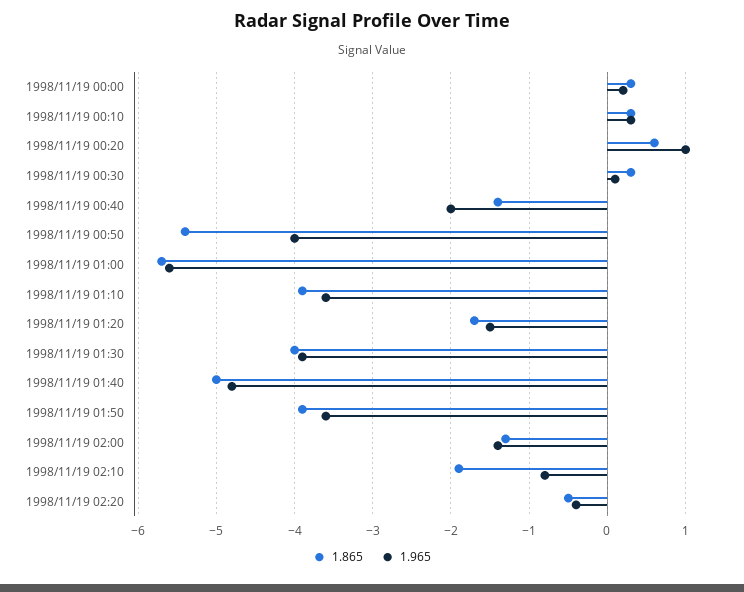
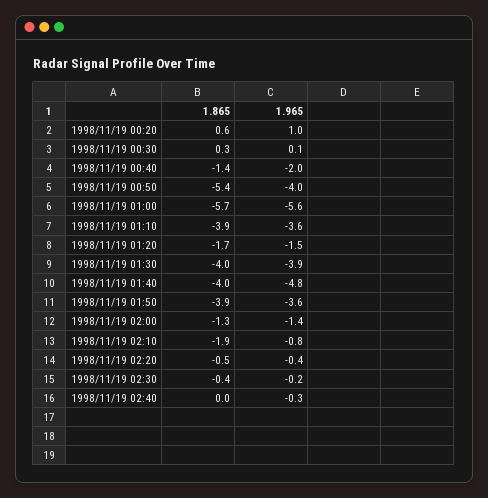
1.865, 1998/11/19 00:00: 0.3 -> none
1.965, 1998/11/19 00:00: 0.2 -> none
1.865, 1998/11/19 00:10: 0.3 -> none
1.965, 1998/11/19 00:10: 0.3 -> none
1.865, 1998/11/19 01:40: -5 -> -4
1.865, 1998/11/19 02:30: none -> -0.4
1.965, 1998/11/19 02:30: none -> -0.2
1.865, 1998/11/19 02:40: none -> 0
1.965, 1998/11/19 02:40: none -> -0.3

